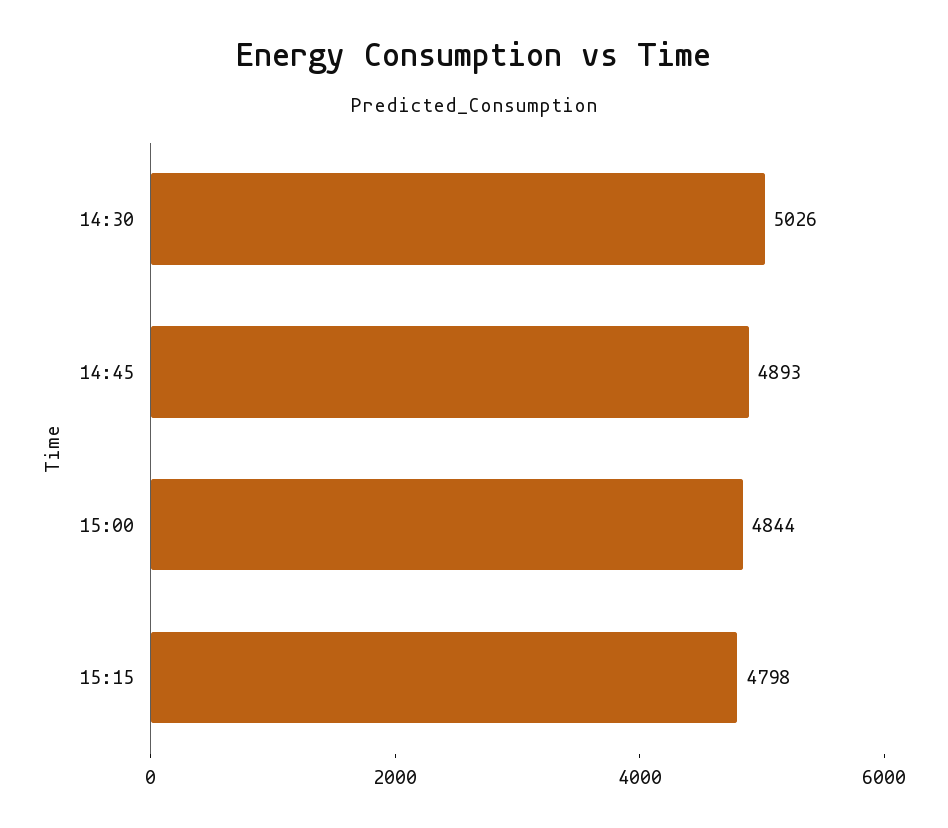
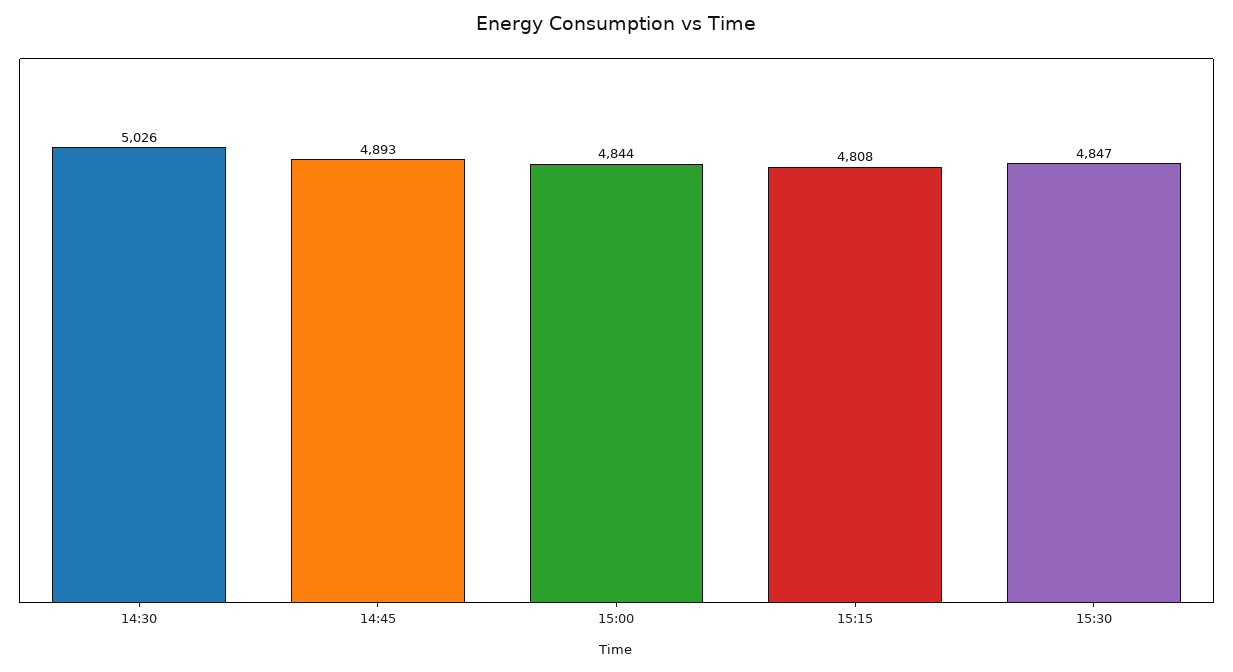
15:15: 4798 -> 4808
15:30: none -> 4847

